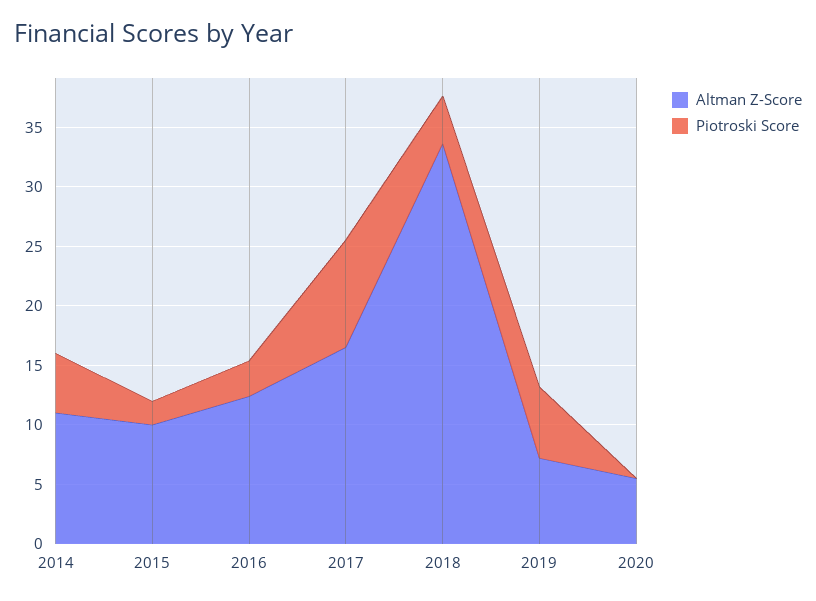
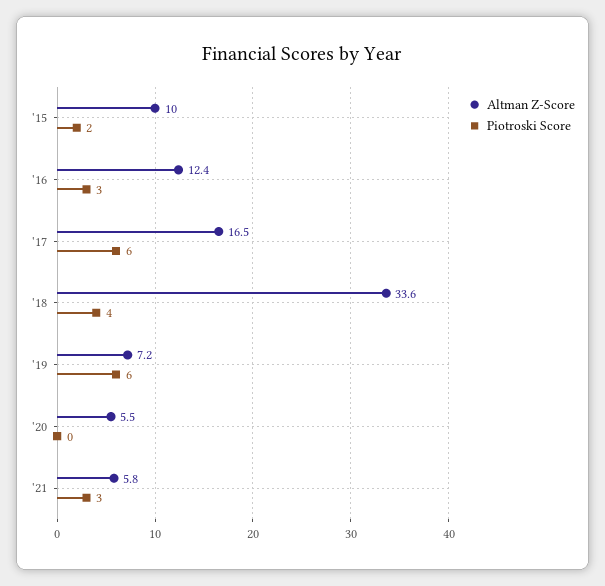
Altman Z-Score, 2014: 11 -> none
Piotroski Score, 2014: 5 -> none
Piotroski Score, 2017: 9 -> 6
Altman Z-Score, '21: none -> 5.8
Piotroski Score, '21: none -> 3

